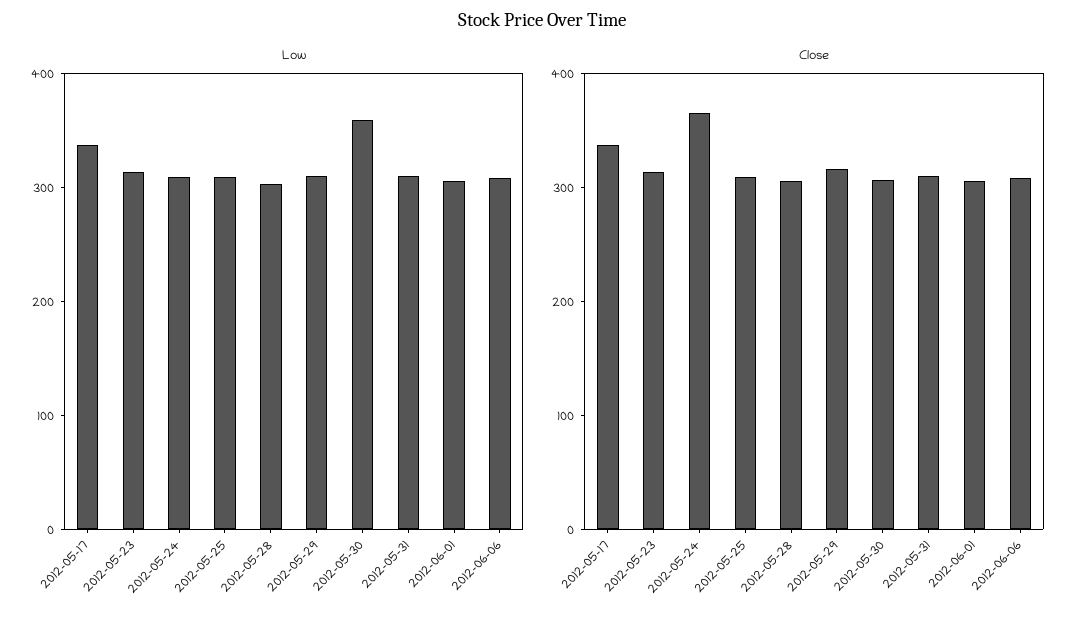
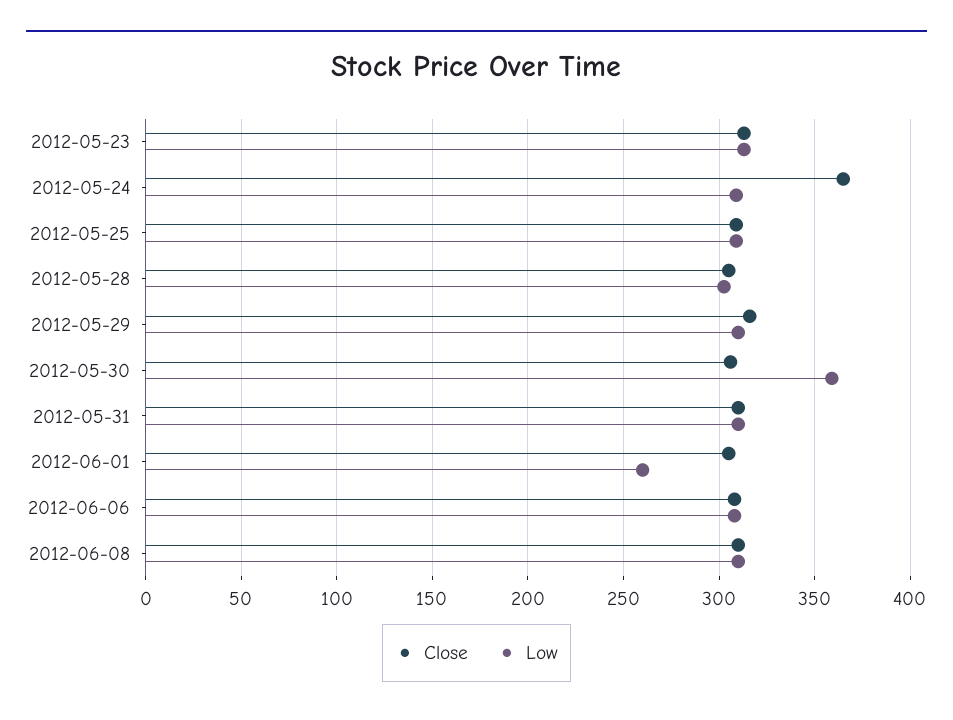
Low, 2012-05-17: 340 -> none
Low, 2012-06-01: 300 -> 260
Close, 2012-05-17: 340 -> none
Close, 2012-06-08: none -> 310
Low, 2012-06-08: none -> 310

